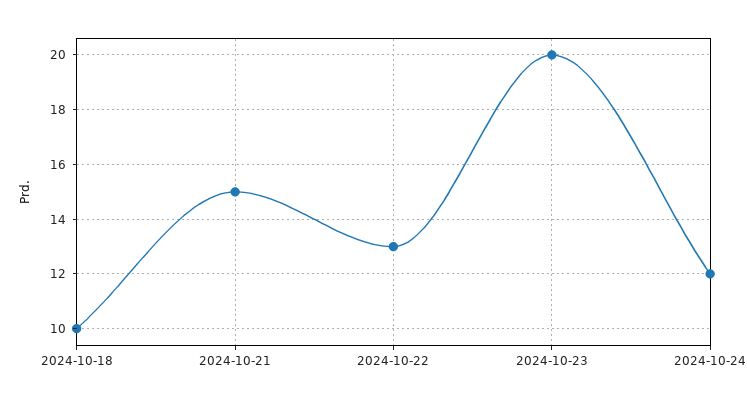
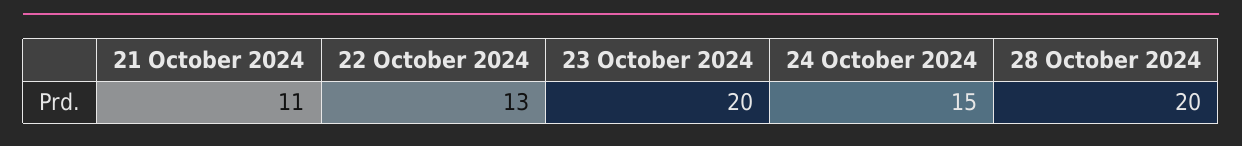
2024-10-18: 10 -> none
2024-10-21: 15 -> 11
2024-10-24: 12 -> 15
28 October 2024: none -> 20

